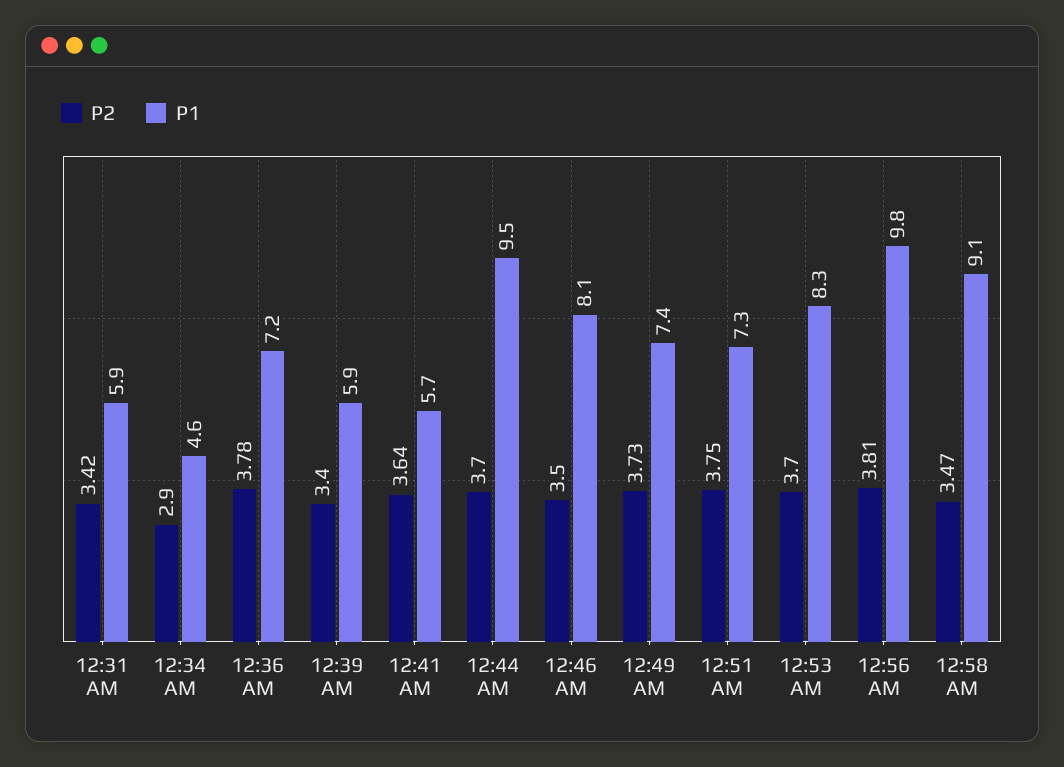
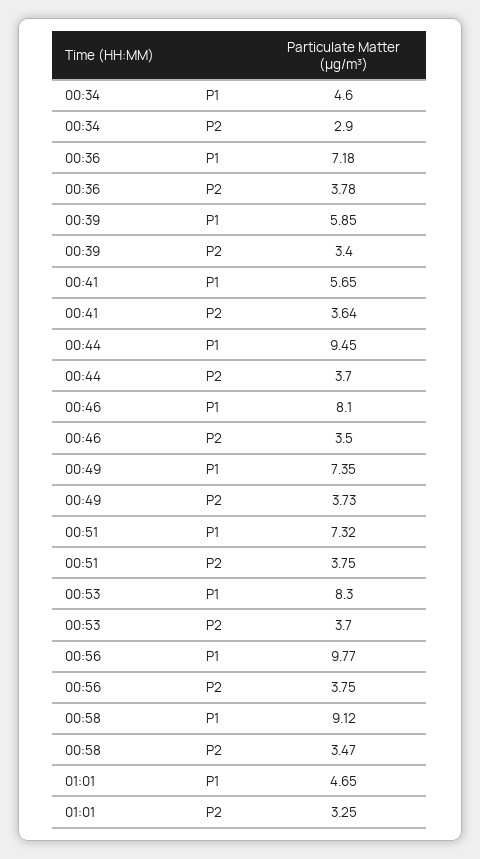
P2, 12:31 AM: 3.42 -> none
P1, 12:31 AM: 5.9 -> none
P2, 12:56 AM: 3.81 -> 3.75
P1, 01:01: none -> 4.65
P2, 01:01: none -> 3.25

